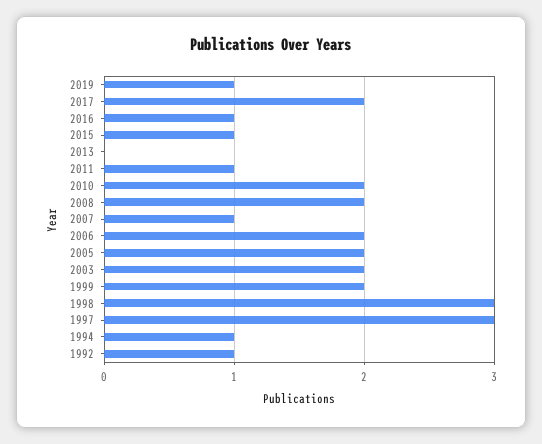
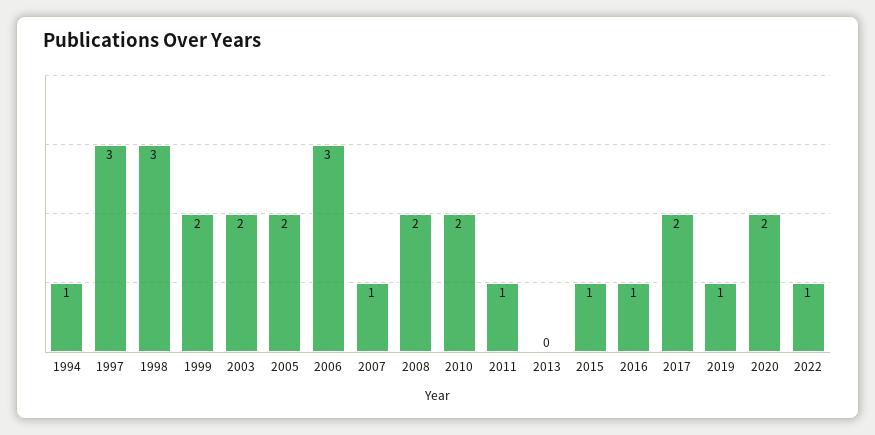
2006: 2 -> 3
1992: 1 -> none
2020: none -> 2
2022: none -> 1

